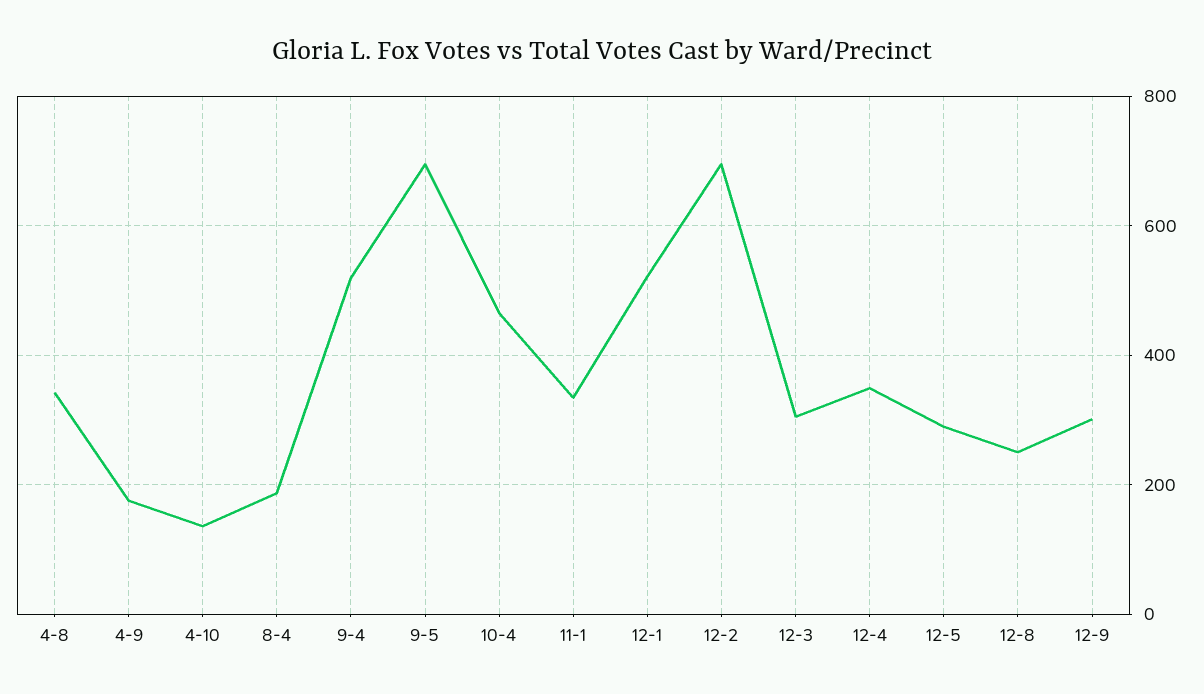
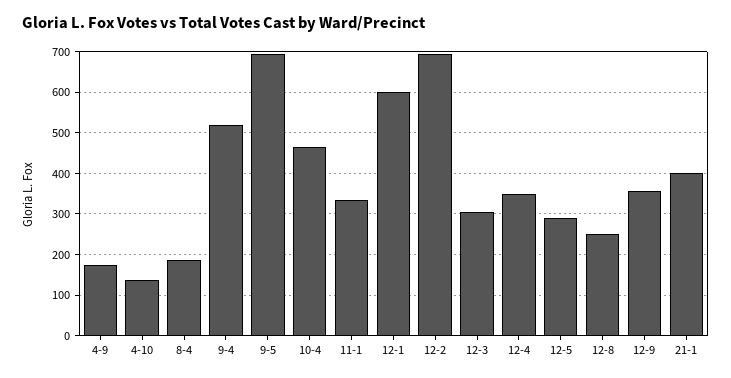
4-8: 340 -> none
12-1: 520 -> 600
12-9: 300 -> 360
21-1: none -> 400

